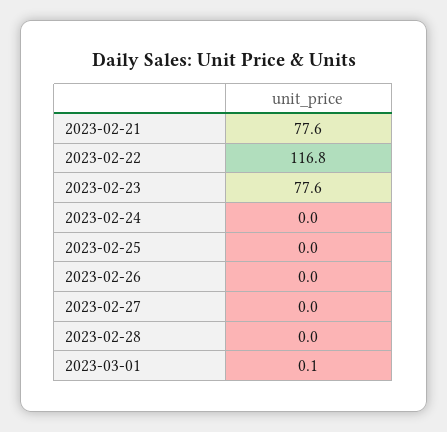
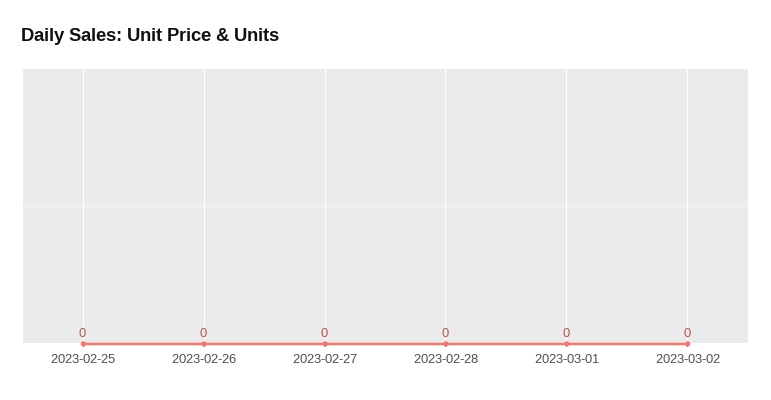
2023-02-21: 77.6 -> none
2023-02-22: 116.8 -> none
2023-02-23: 77.6 -> none
2023-02-24: 0 -> none
2023-03-01: 0.1 -> 0
2023-03-02: none -> 0

